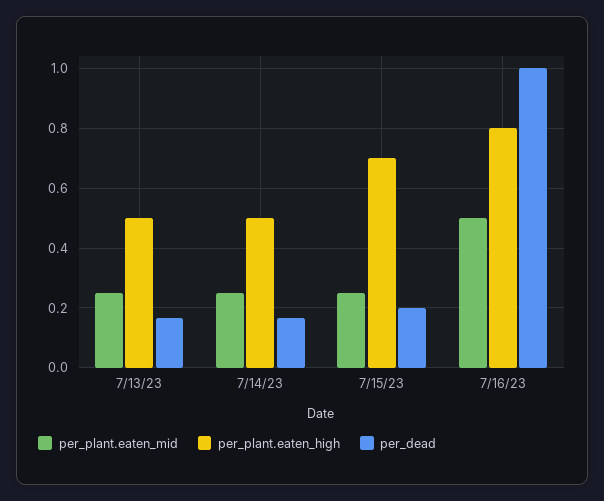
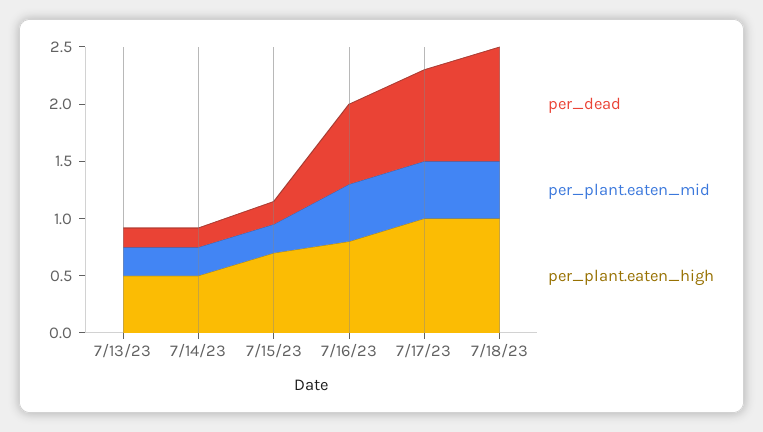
per_dead, 7/16/23: 1 -> 0.7
per_dead, 7/17/23: none -> 0.8
per_plant.eaten_mid, 7/17/23: none -> 0.5
per_plant.eaten_high, 7/17/23: none -> 1
per_dead, 7/18/23: none -> 1
per_plant.eaten_mid, 7/18/23: none -> 0.5
per_plant.eaten_high, 7/18/23: none -> 1

